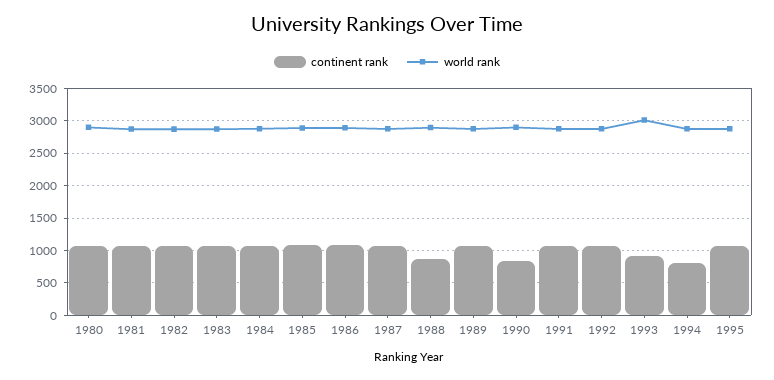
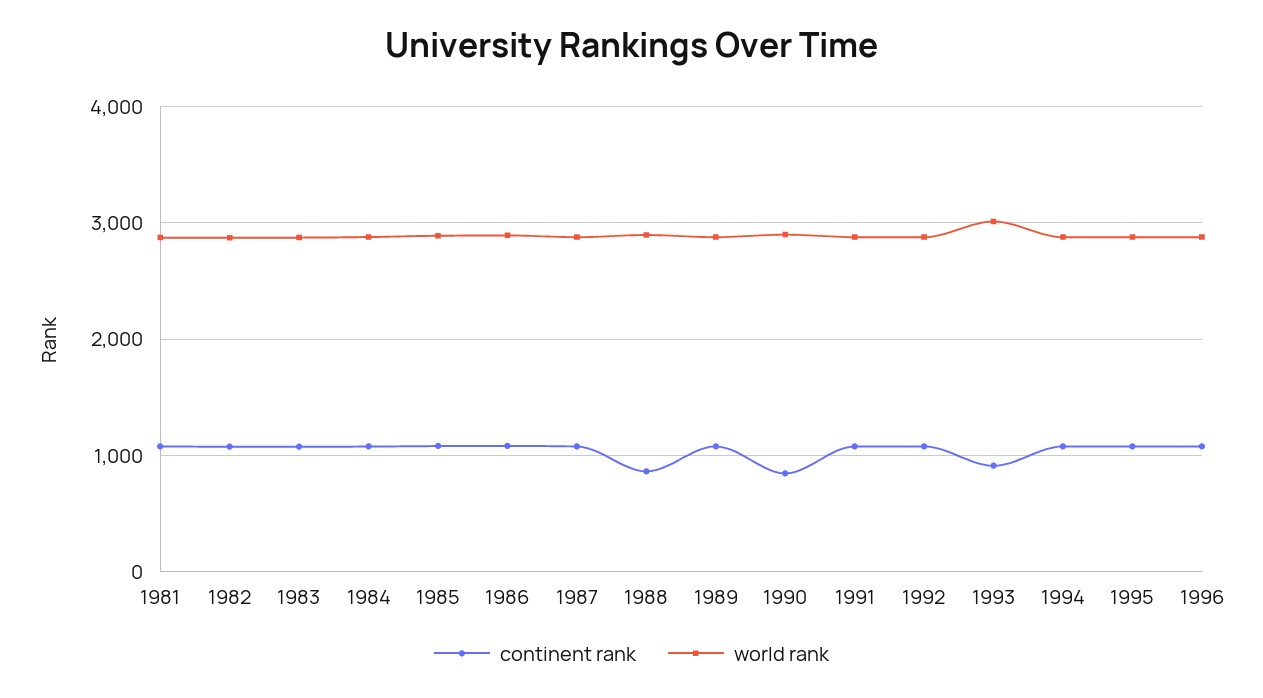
continent rank, 1980: 1100 -> none
world rank, 1980: 2900 -> none
continent rank, 1994: 800 -> 1100
continent rank, 1996: none -> 1100
world rank, 1996: none -> 2900

